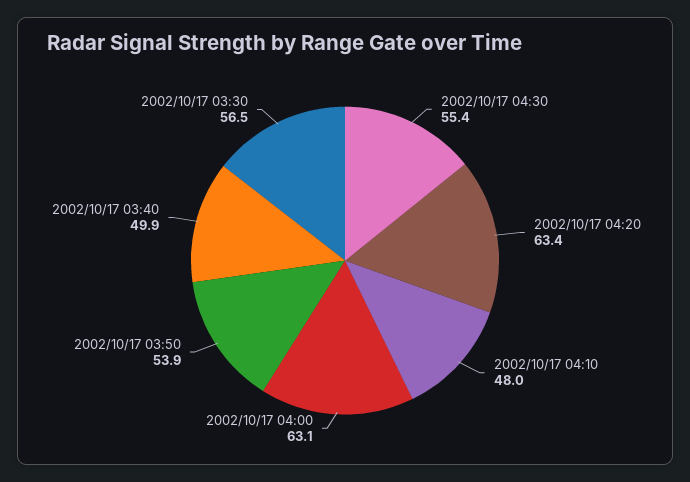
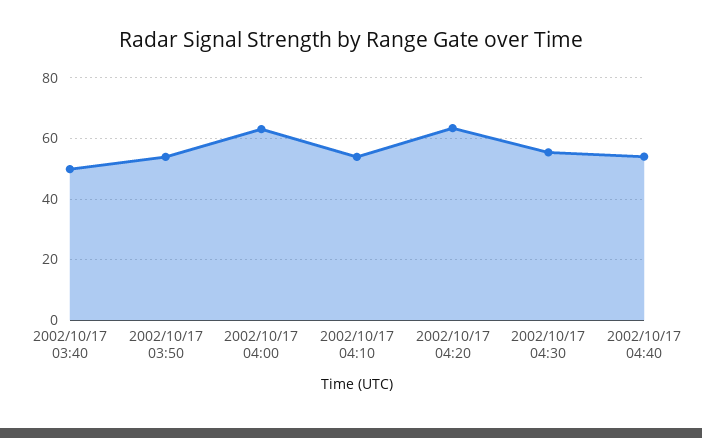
2002/10/17 04:10: 48 -> 54
2002/10/17 03:30: 56.5 -> none
2002/10/17 04:40: none -> 54

